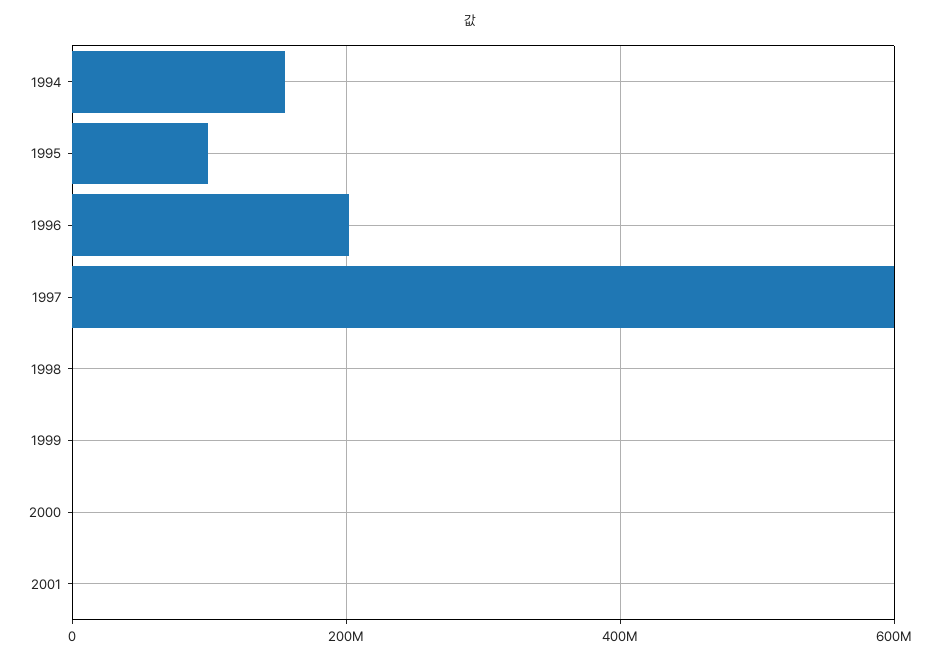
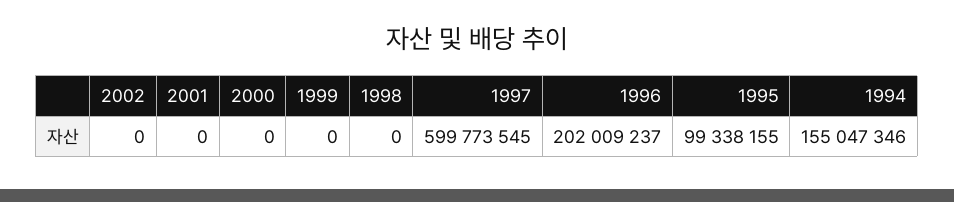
2002: none -> 0

